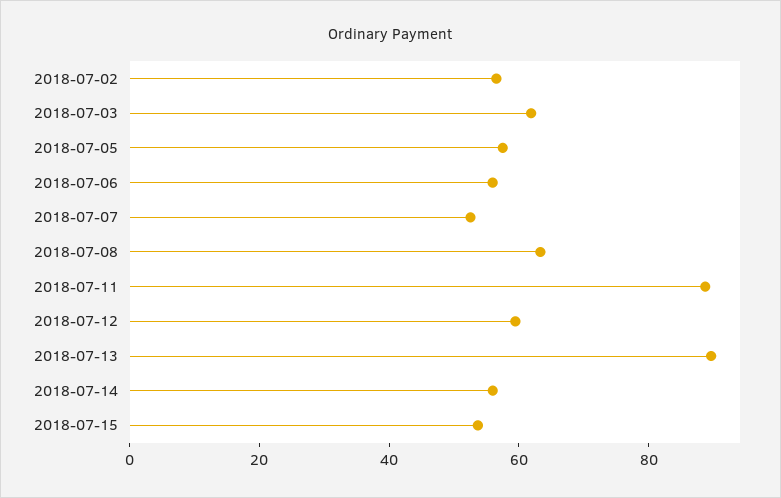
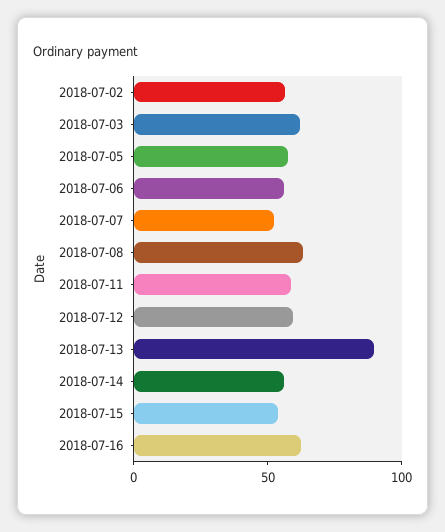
2018-07-11: 90 -> 60
2018-07-16: none -> 60

